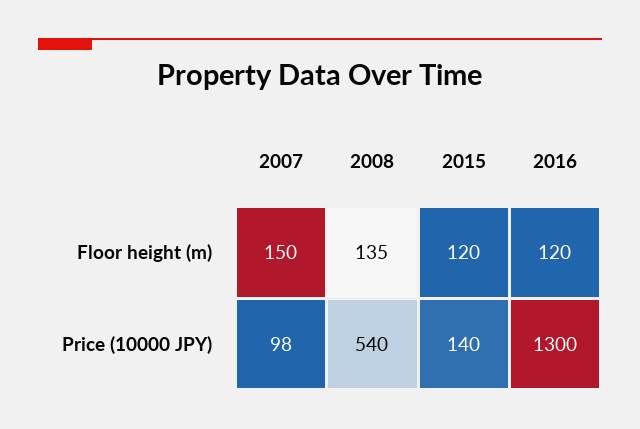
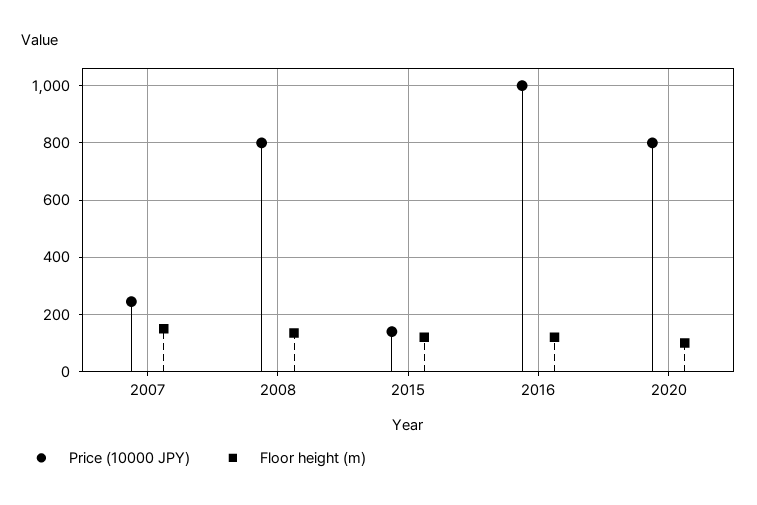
Price (10000 JPY), 2007: 98 -> 250
Price (10000 JPY), 2008: 540 -> 800
Price (10000 JPY), 2016: 1300 -> 1000
Price (10000 JPY), 2020: none -> 800
Floor height (m), 2020: none -> 100

